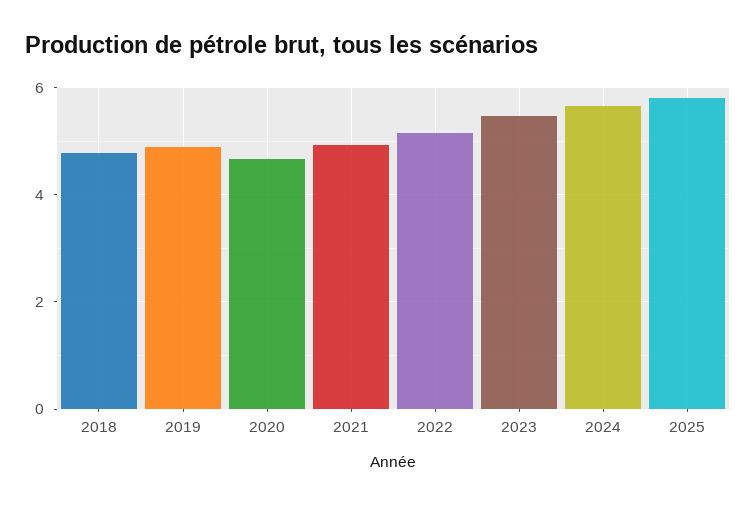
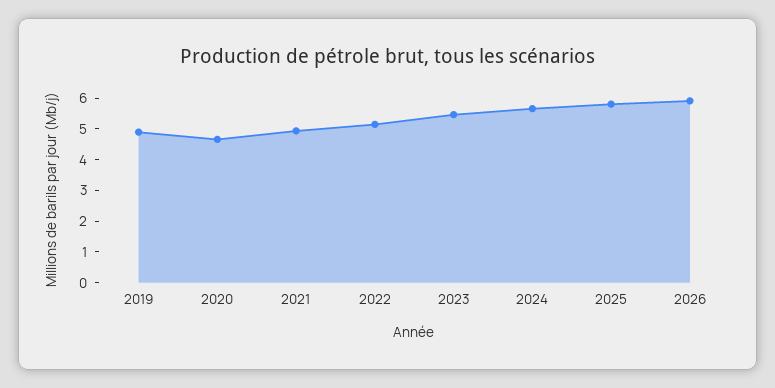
2018: 4.8 -> none
2026: none -> 6

